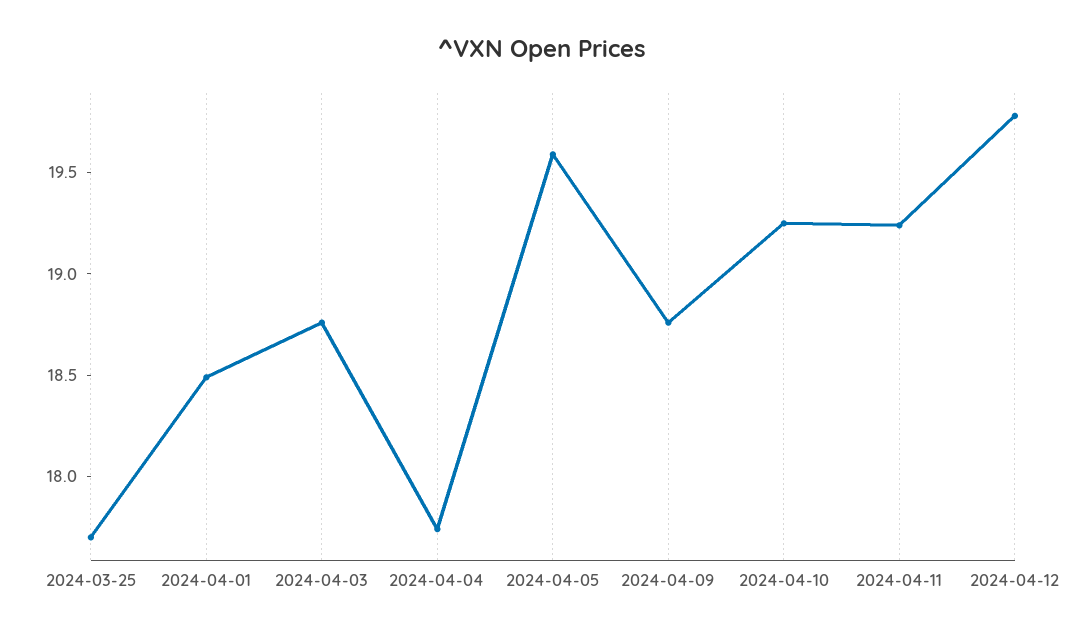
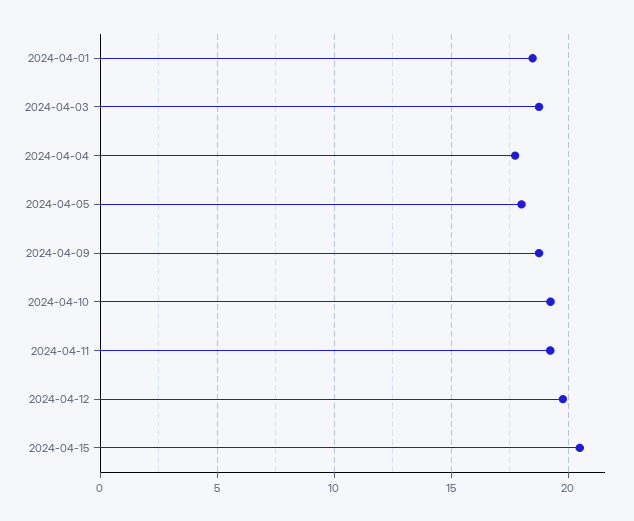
2024-03-25: 17.7 -> none
2024-04-05: 19.6 -> 18
2024-04-15: none -> 20.5

